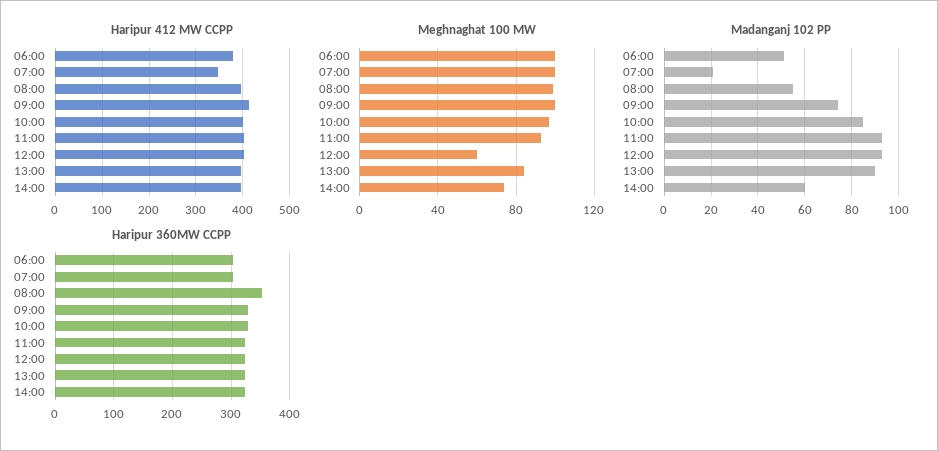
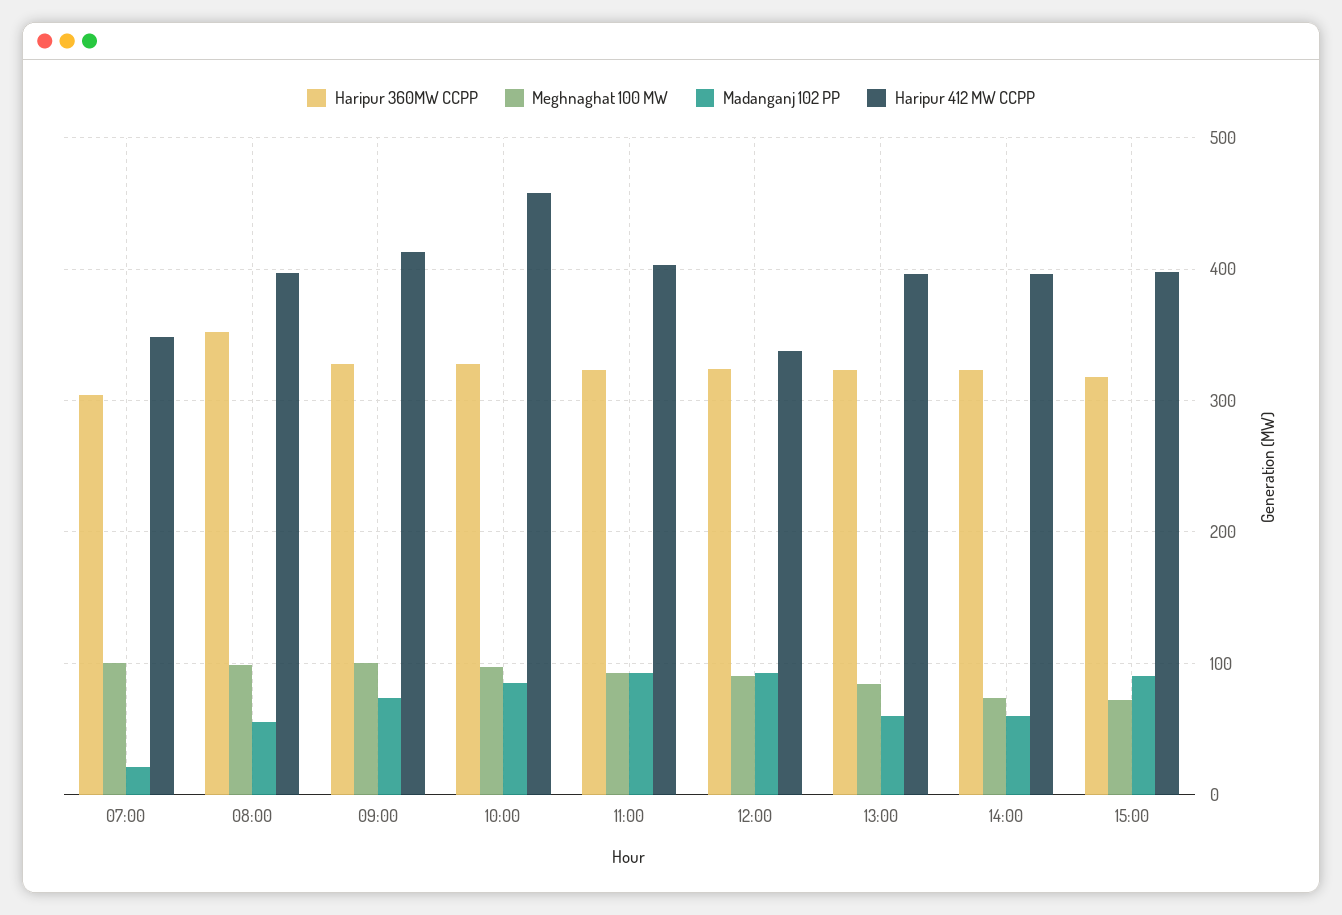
Haripur 412 MW CCPP, 06:00: 380 -> none
Haripur 412 MW CCPP, 10:00: 400 -> 460
Haripur 412 MW CCPP, 12:00: 400 -> 340
Meghnaghat 100 MW, 06:00: 100 -> none
Meghnaghat 100 MW, 12:00: 60 -> 90
Madanganj 102 PP, 06:00: 50 -> none
Madanganj 102 PP, 13:00: 90 -> 60
Haripur 360MW CCPP, 06:00: 300 -> none
Haripur 360MW CCPP, 15:00: none -> 320
Meghnaghat 100 MW, 15:00: none -> 70
Madanganj 102 PP, 15:00: none -> 90
Haripur 412 MW CCPP, 15:00: none -> 400

